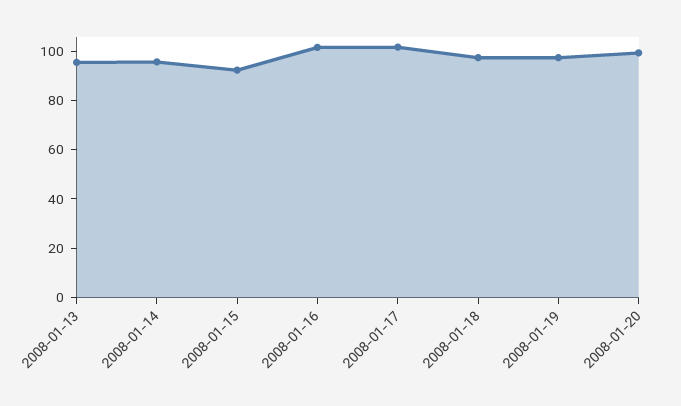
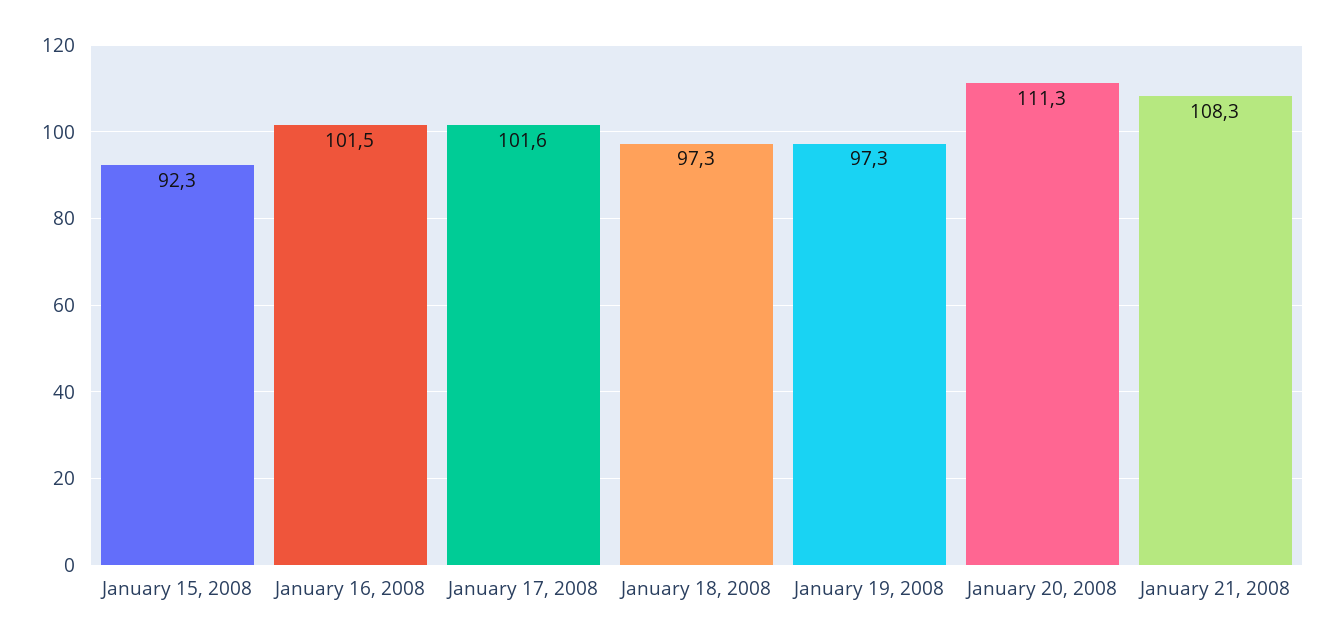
2008-01-13: 95 -> none
2008-01-14: 95 -> none
2008-01-20: 100 -> 111.3
January 21, 2008: none -> 108.3

